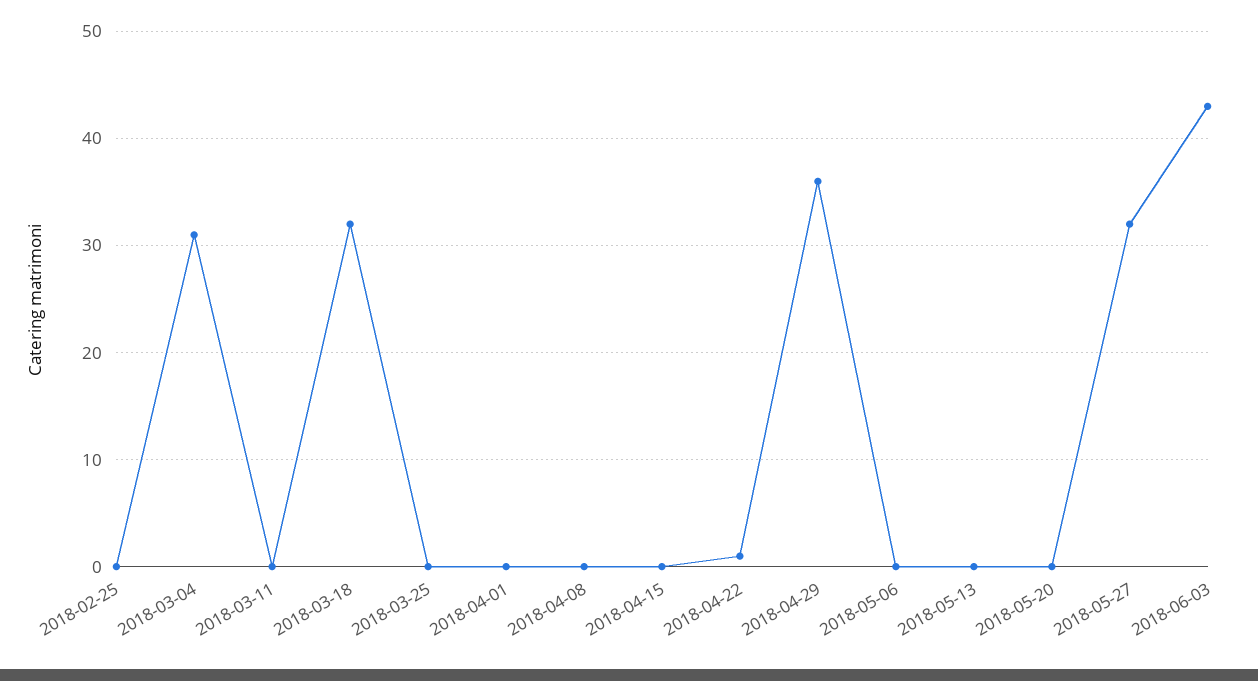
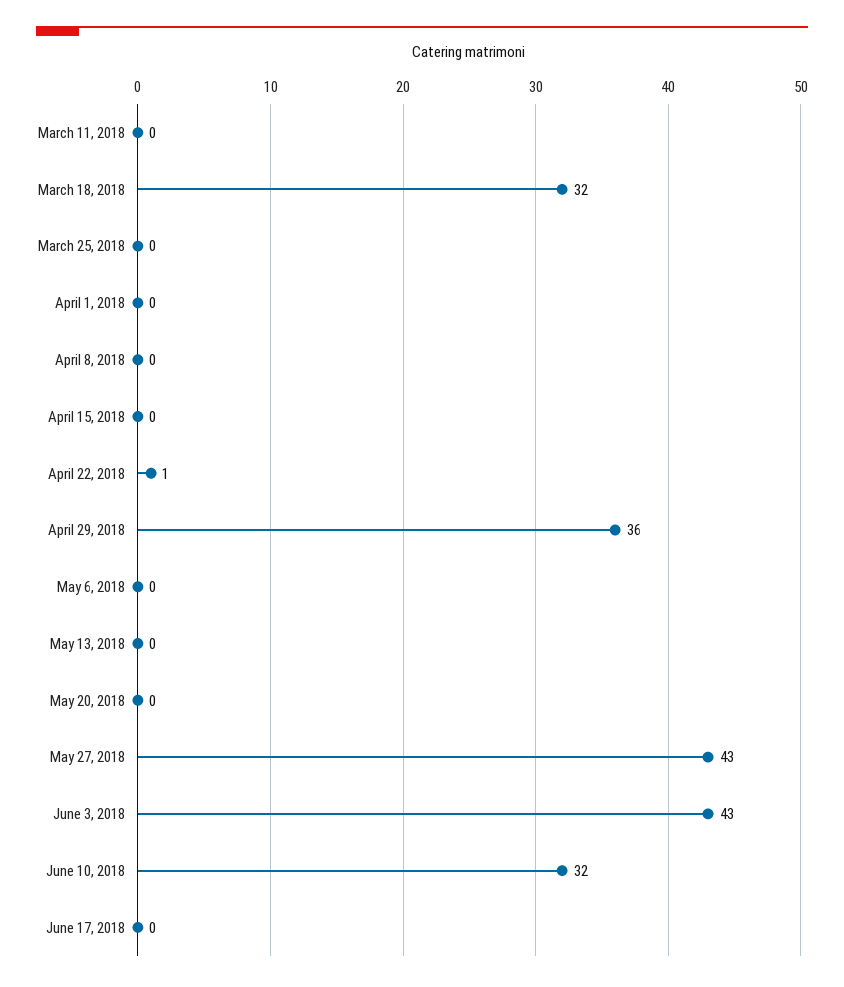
2018-02-25: 0 -> none
2018-03-04: 31 -> none
2018-05-27: 32 -> 43
June 10, 2018: none -> 32
June 17, 2018: none -> 0

